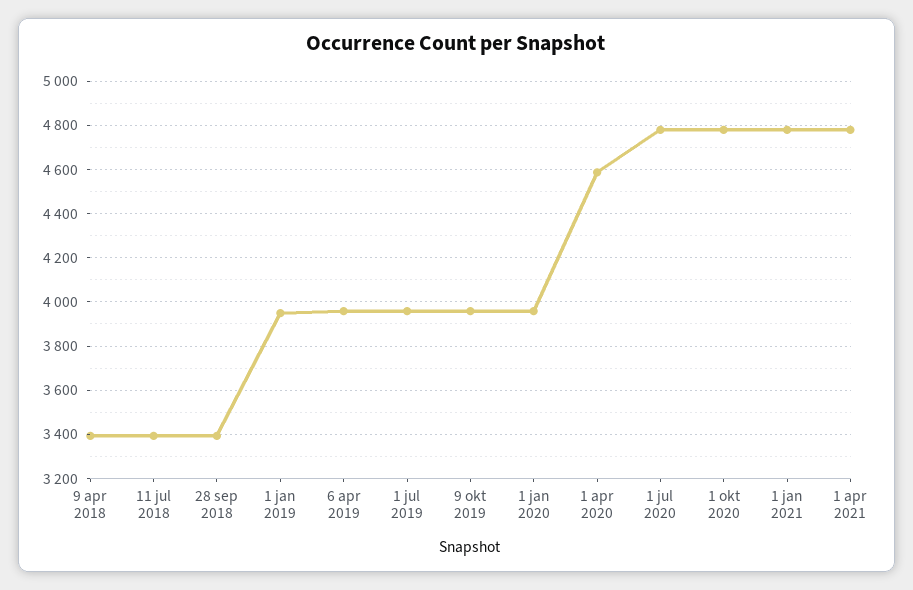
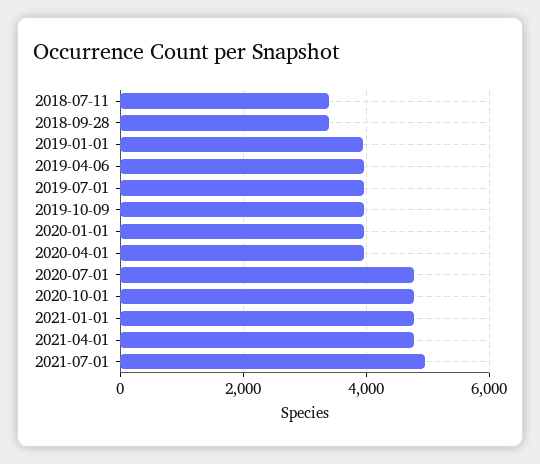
9 apr 2018: 3400 -> none
1 apr 2020: 4600 -> 4000
2021-07-01: none -> 5000

